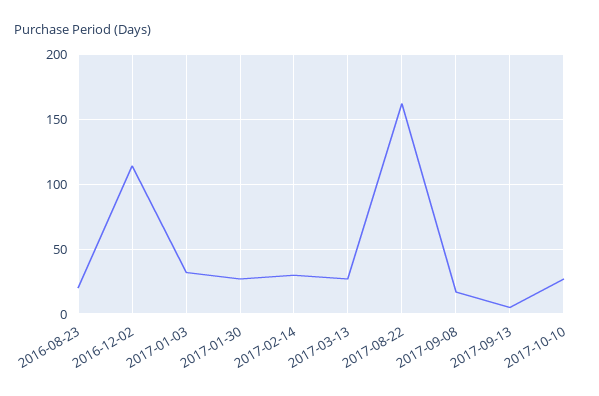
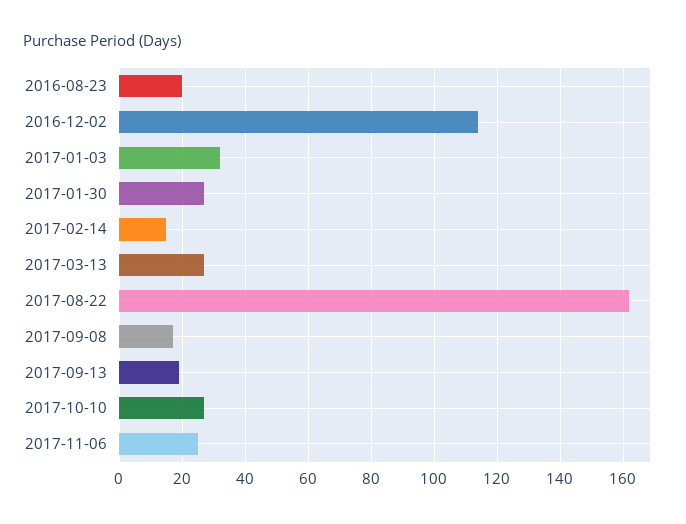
2017-02-14: 30 -> 15
2017-09-13: 5 -> 20
2017-11-06: none -> 25

